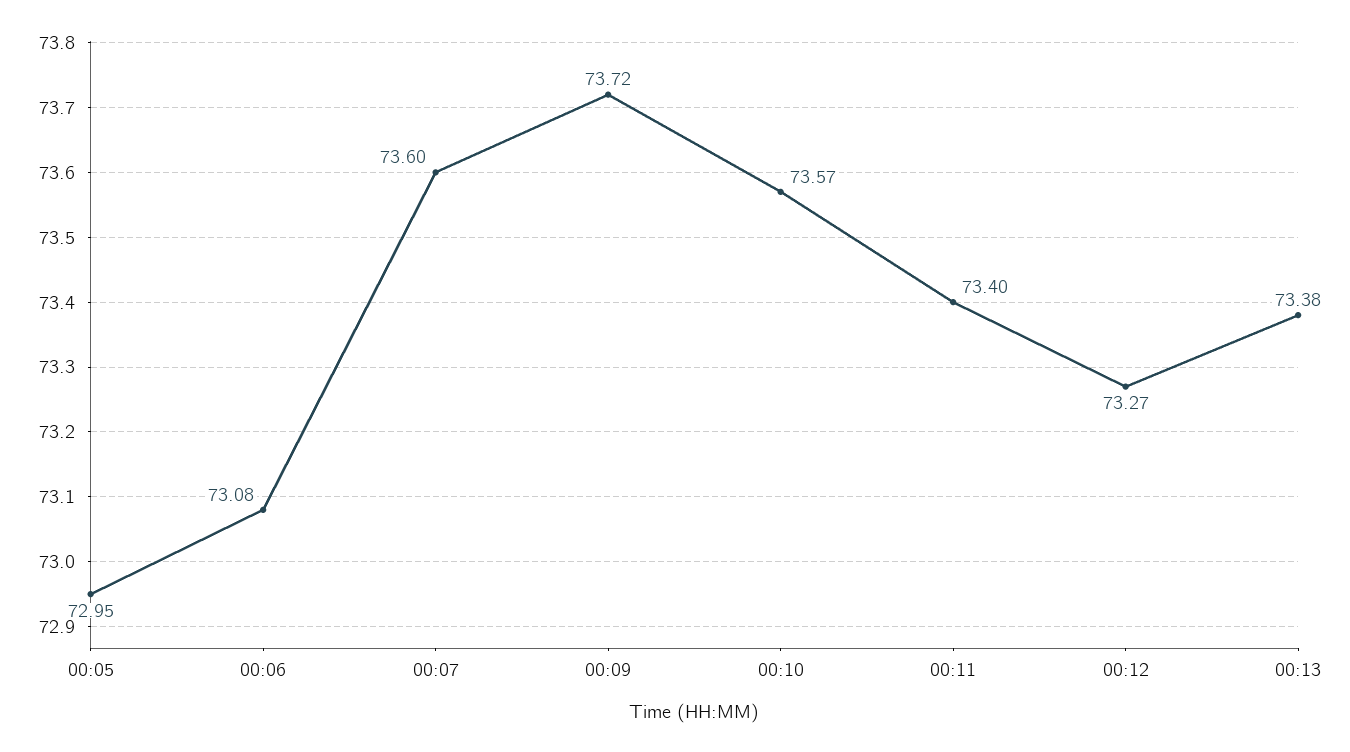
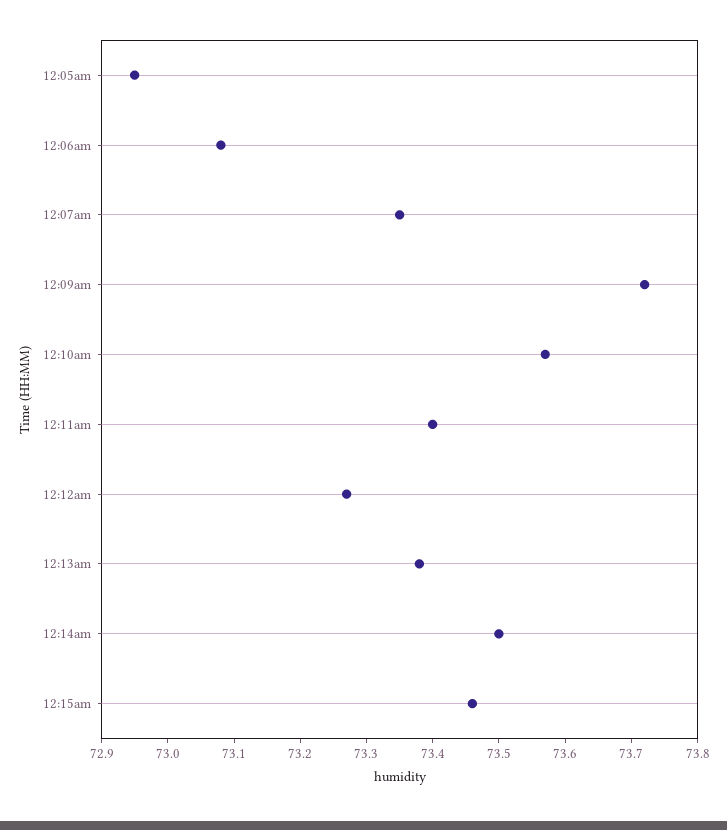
00:07: 73.6 -> 73.35
12:14am: none -> 73.5
12:15am: none -> 73.45

